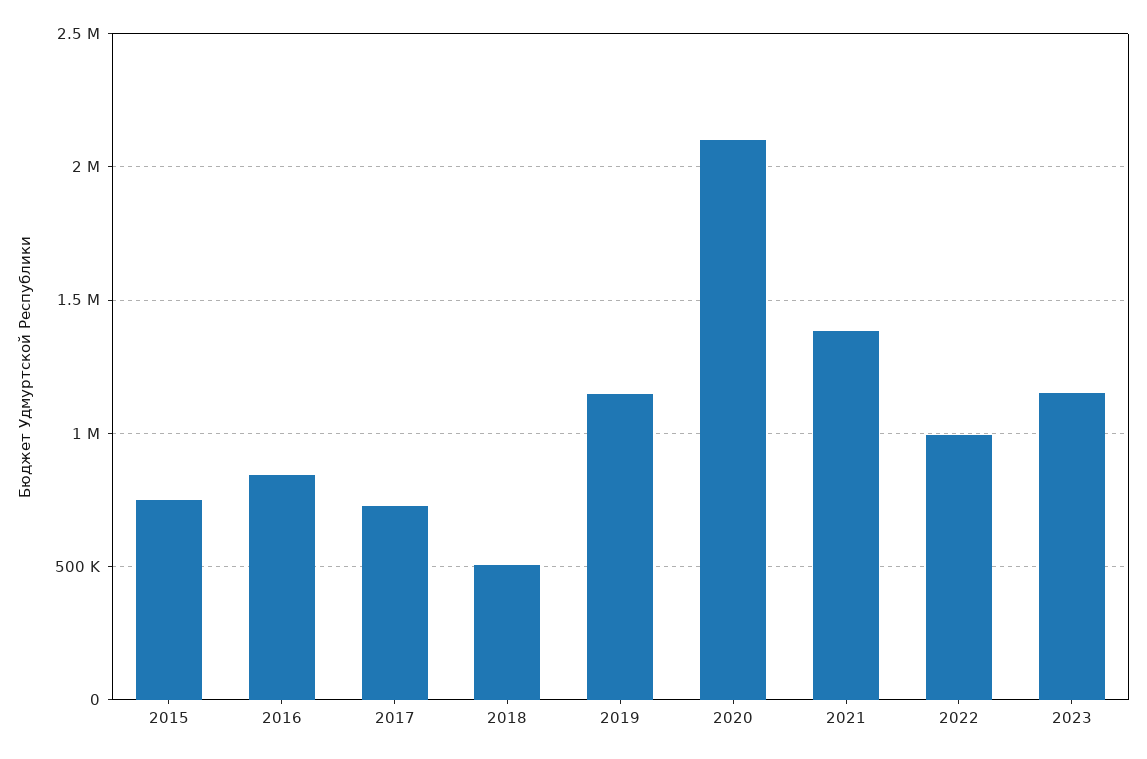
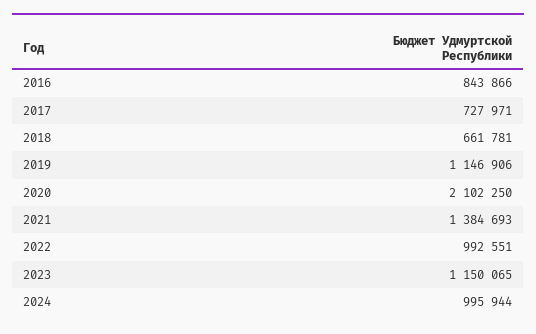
2015: 750000 -> none
2018: 500000 -> 661781
2024: none -> 995944

